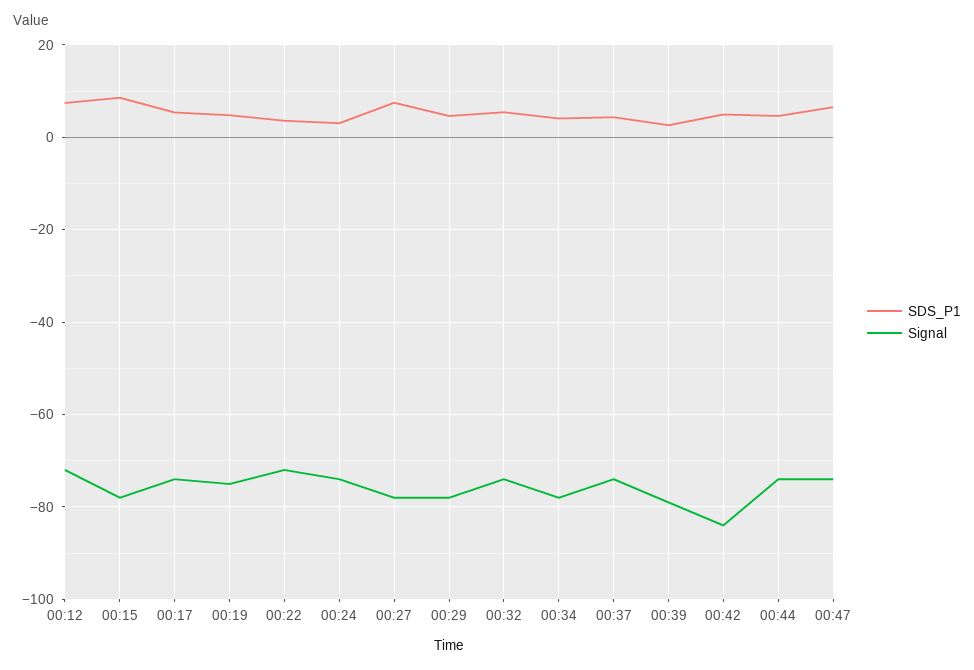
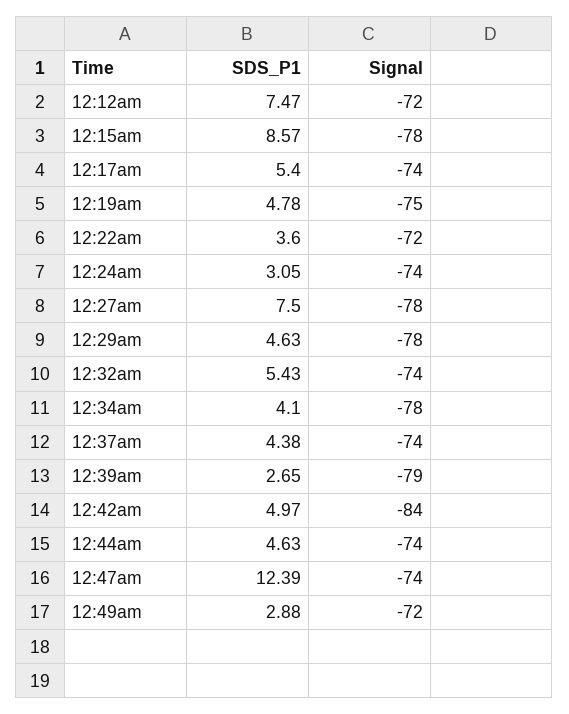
SDS_P1, 00:47: 6 -> 12.39
SDS_P1, 12:49am: none -> 2.88
Signal, 12:49am: none -> -72

